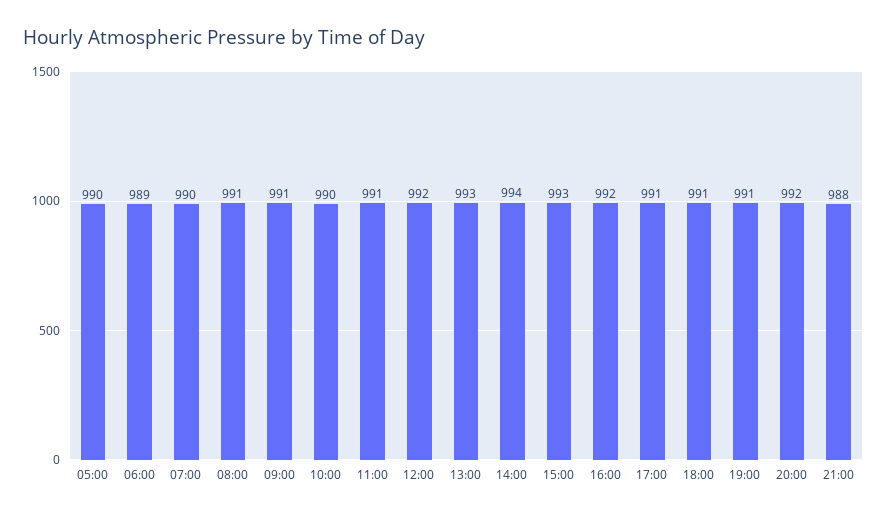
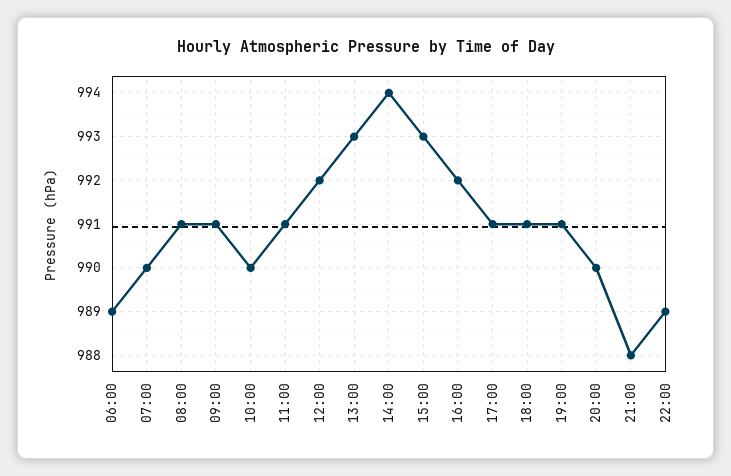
05:00: 990 -> none
20:00: 992 -> 990
22:00: none -> 989

